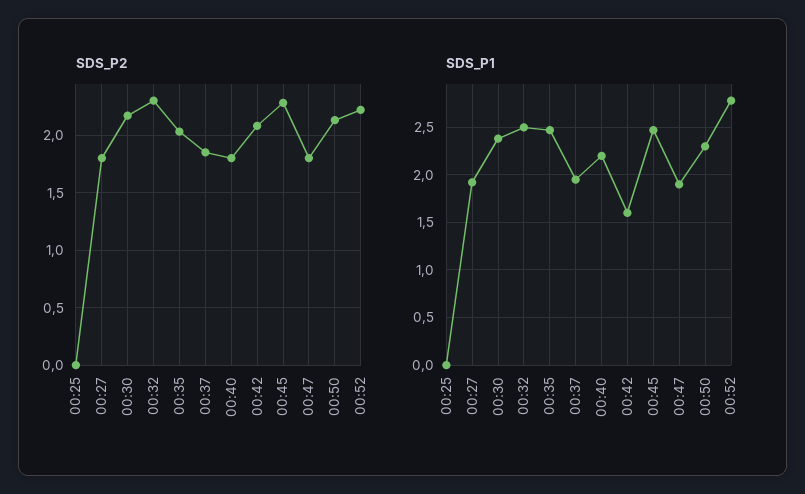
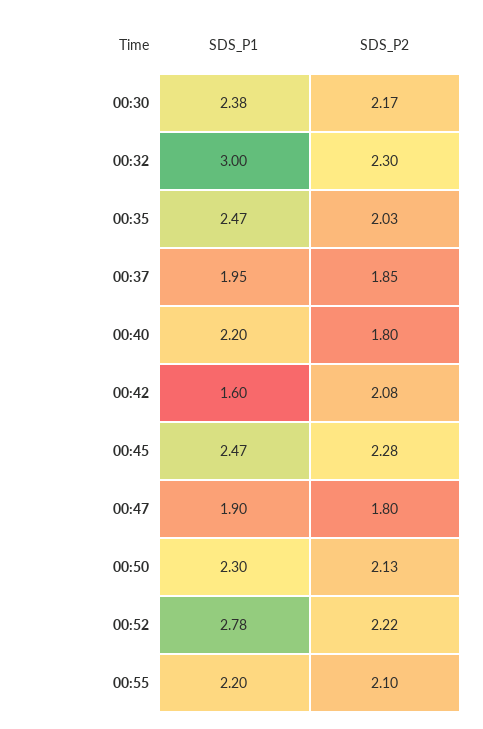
SDS_P2, 00:25: 0 -> none
SDS_P2, 00:27: 1.8 -> none
SDS_P1, 00:25: 0 -> none
SDS_P1, 00:27: 1.9 -> none
SDS_P1, 00:32: 2.5 -> 3
SDS_P1, 00:55: none -> 2.2
SDS_P2, 00:55: none -> 2.1

